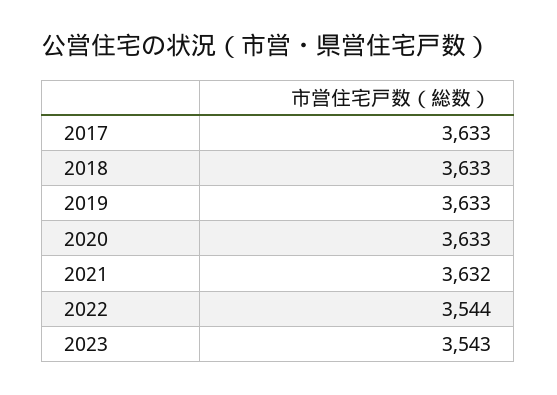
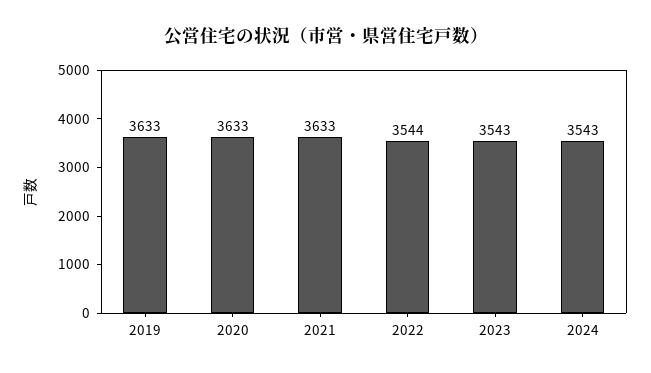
2017: 3633 -> none
2018: 3633 -> none
2021: 3632 -> 3633
2024: none -> 3543

